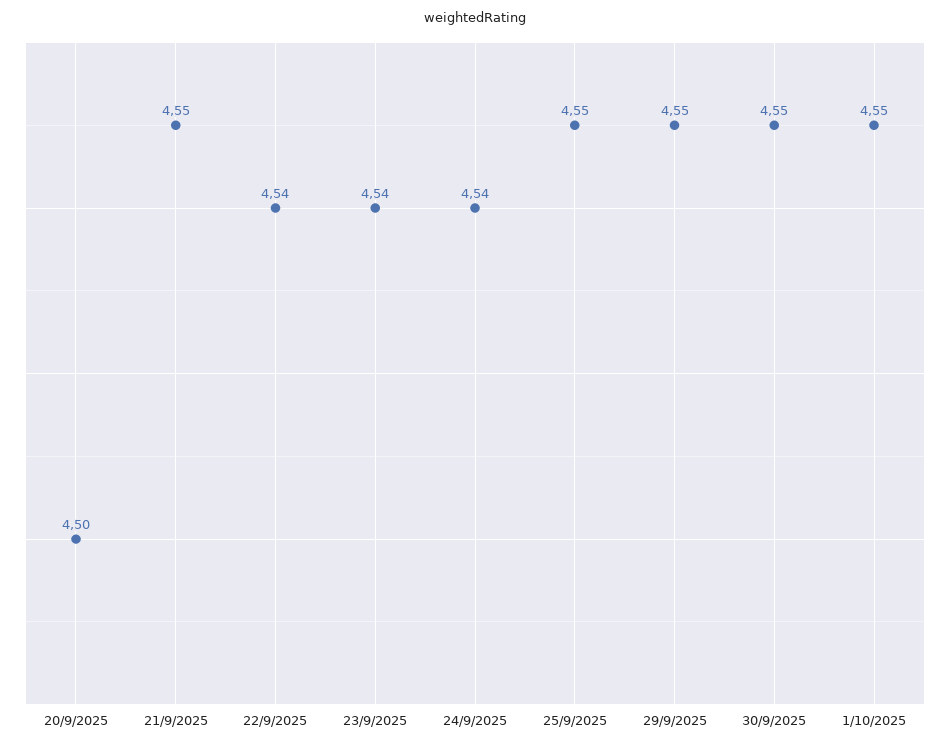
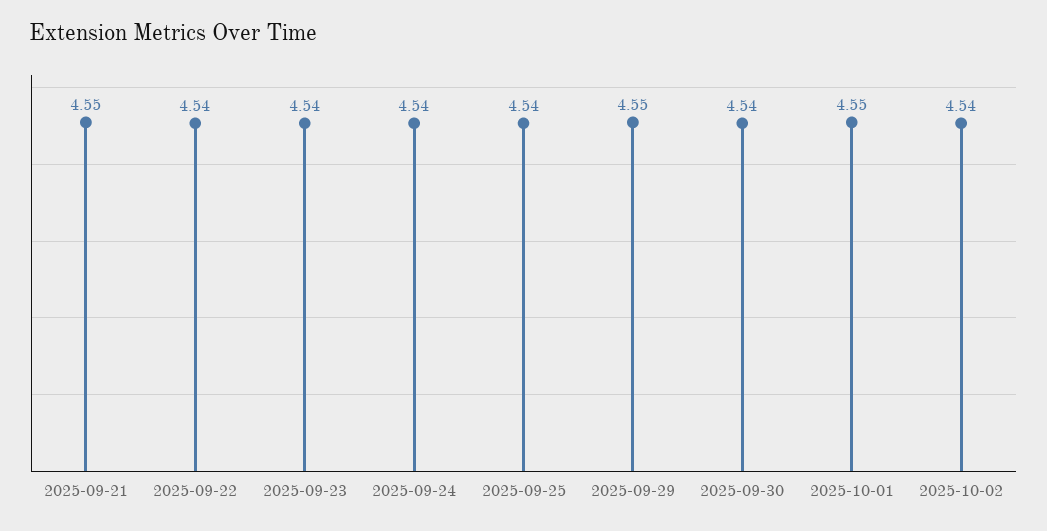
20/9/2025: 4.5 -> none
25/9/2025: 4.55 -> 4.54
30/9/2025: 4.55 -> 4.54
2025-10-02: none -> 4.54

